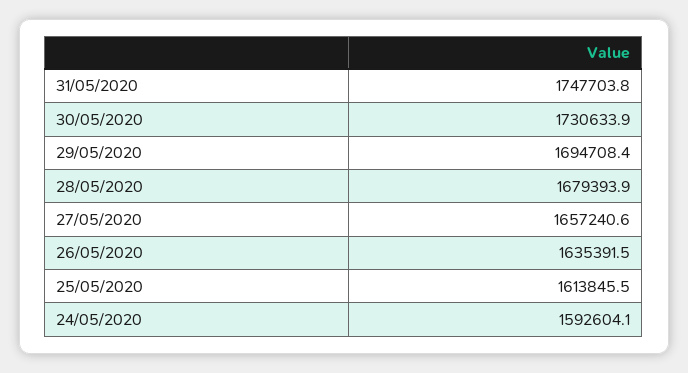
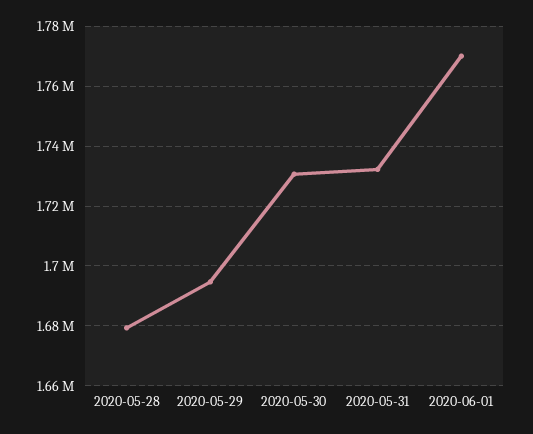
31/05/2020: 1747703.8 -> 1732500
27/05/2020: 1657240.6 -> none
26/05/2020: 1635391.5 -> none
25/05/2020: 1613845.5 -> none
24/05/2020: 1592604.1 -> none
2020-06-01: none -> 1770000

